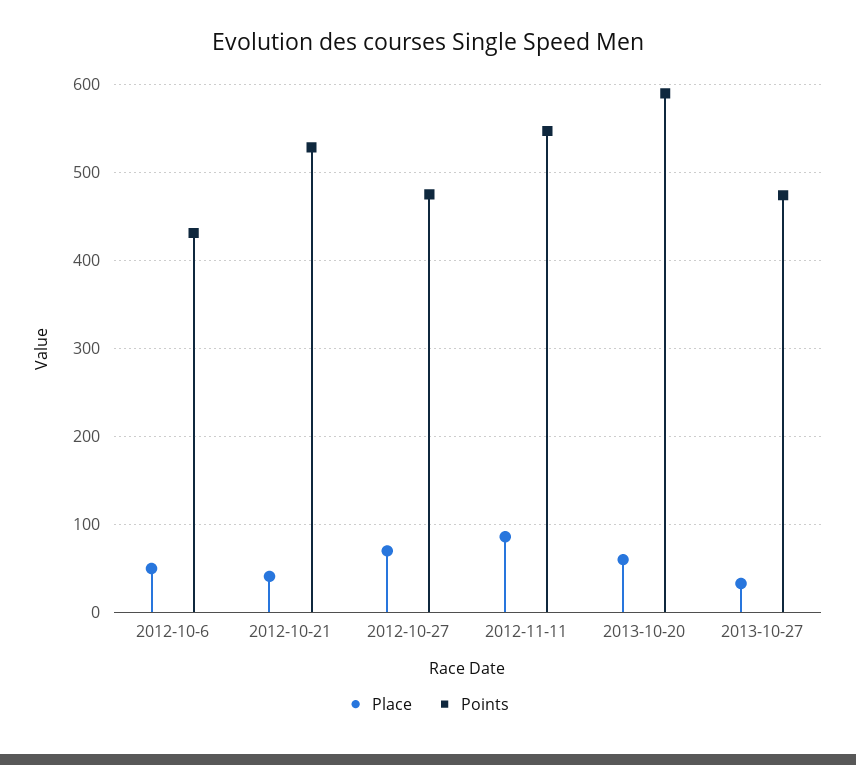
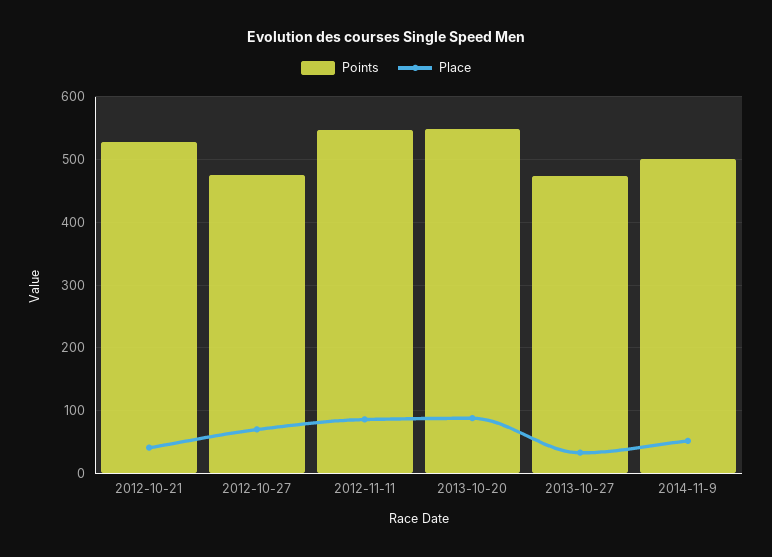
Place, 2012-10-6: 50 -> none
Points, 2012-10-6: 430 -> none
Place, 2013-10-20: 60 -> 90
Points, 2013-10-20: 590 -> 550
Points, 2014-11-9: none -> 500
Place, 2014-11-9: none -> 50

